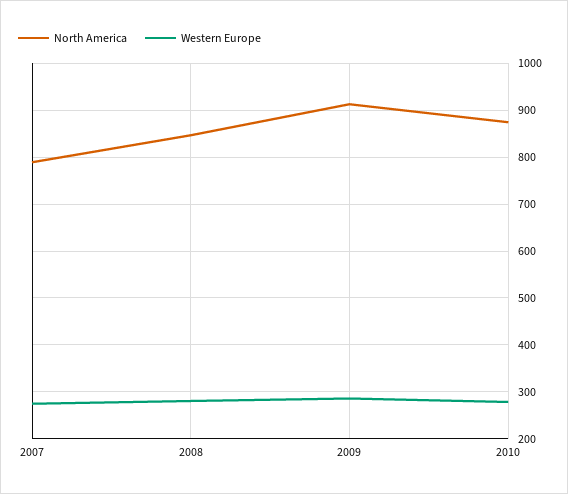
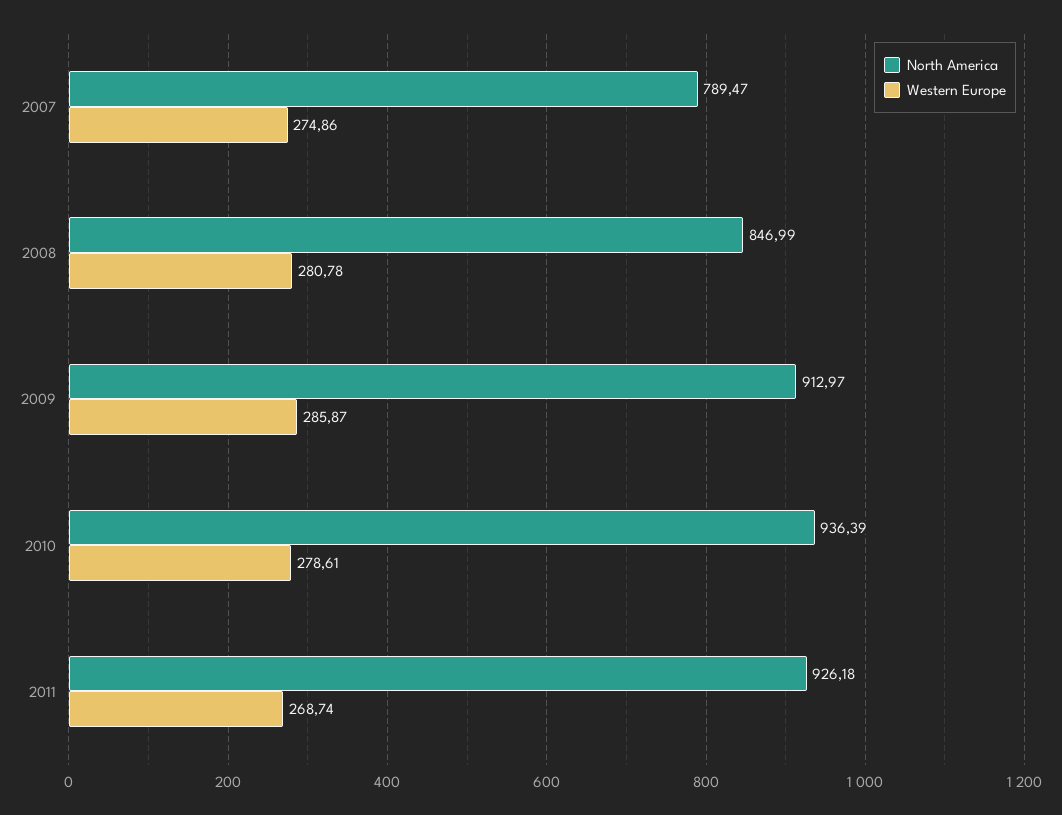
North America, 2010: 880 -> 936.39
North America, 2011: none -> 926.18
Western Europe, 2011: none -> 268.74

